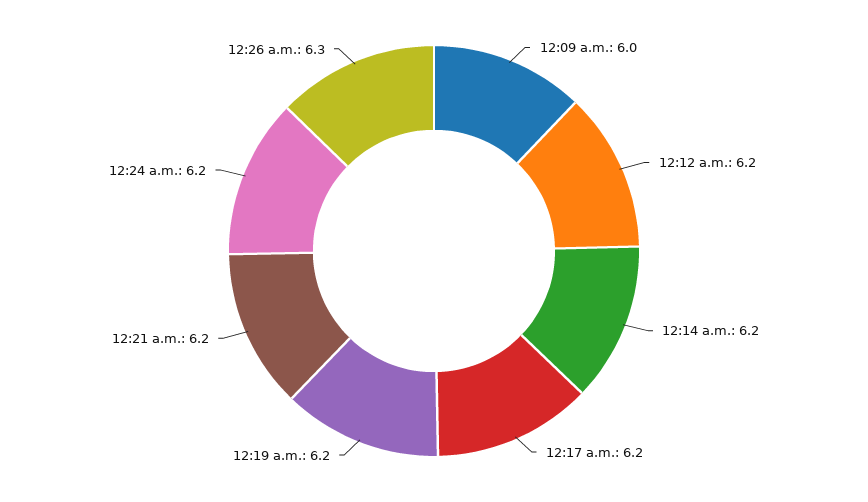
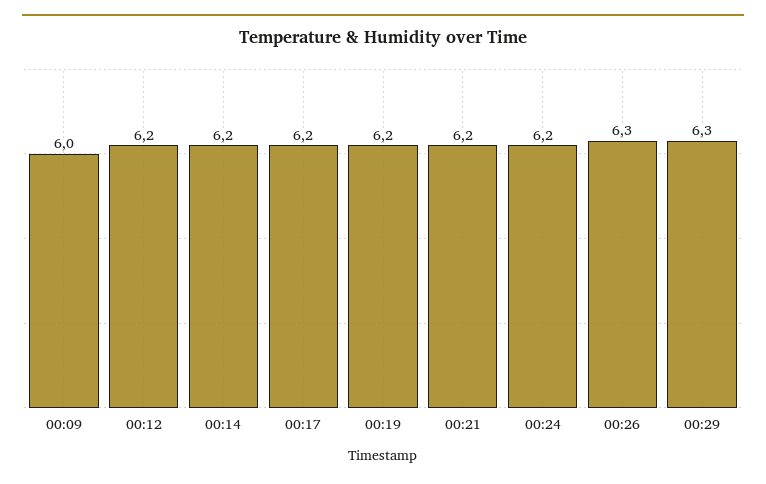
00:29: none -> 6.3

